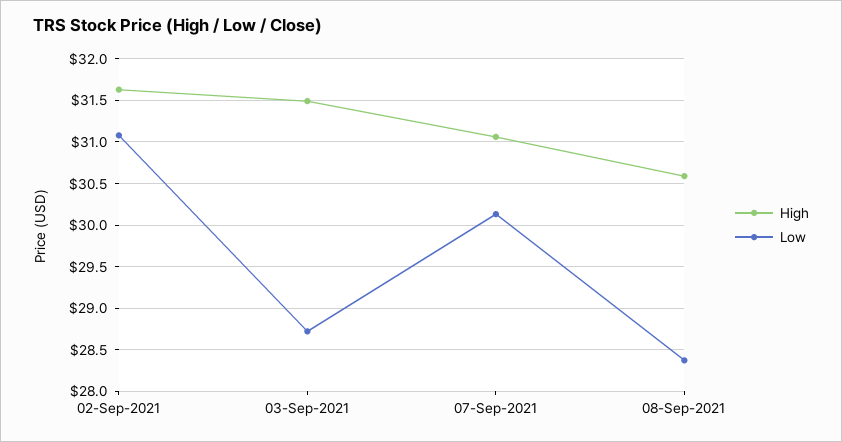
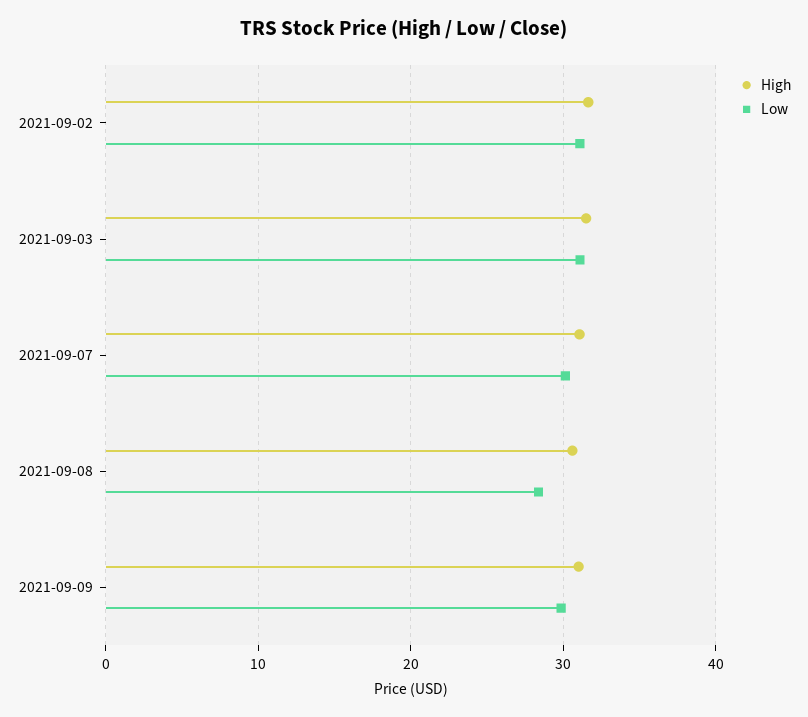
Low, 03-Sep-2021: 28.7 -> 31
High, 2021-09-09: none -> 31
Low, 2021-09-09: none -> 30

